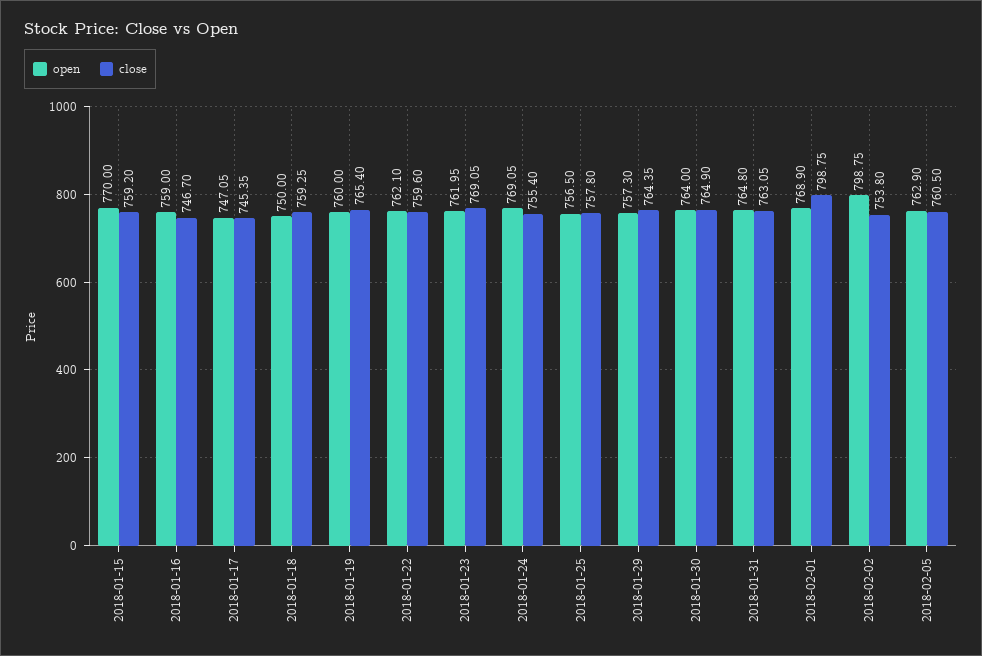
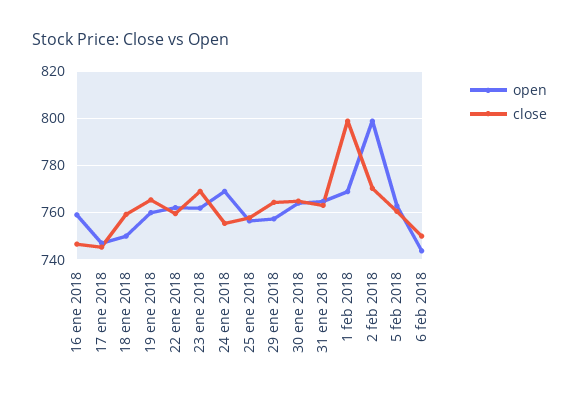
open, 2018-01-15: 770 -> none
close, 2018-01-15: 759.2 -> none
close, 2018-02-02: 753.8 -> 770
open, 6 feb 2018: none -> 745
close, 6 feb 2018: none -> 750

